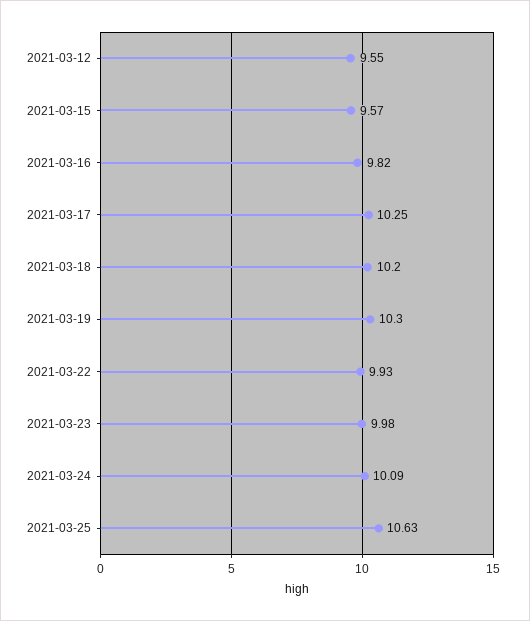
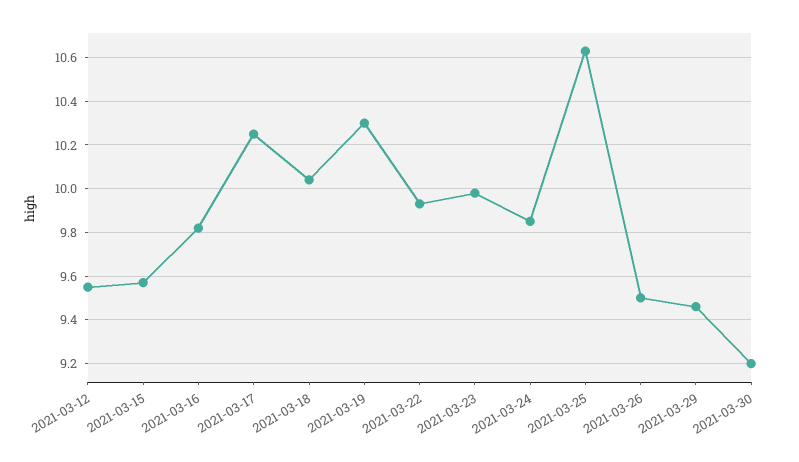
2021-03-18: 10.2 -> 10.05
2021-03-24: 10.09 -> 9.85
2021-03-26: none -> 9.5
2021-03-29: none -> 9.45
2021-03-30: none -> 9.2

